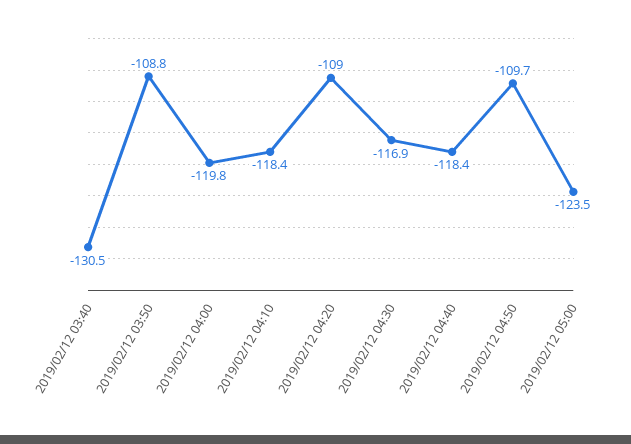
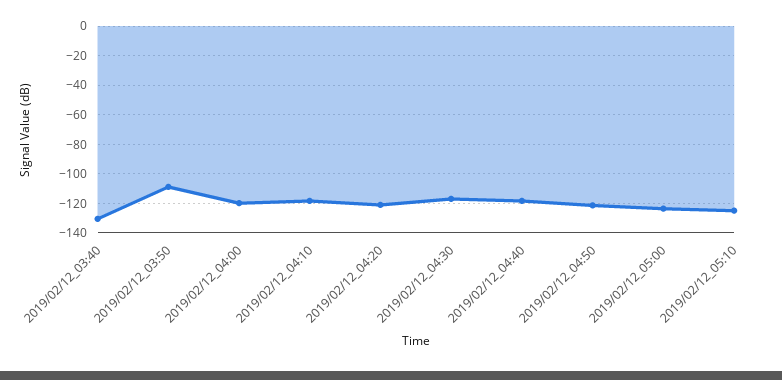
2019/02/12 04:20: -109 -> -120
2019/02/12 04:50: -109.7 -> -120
2019/02/12_05:10: none -> -125

